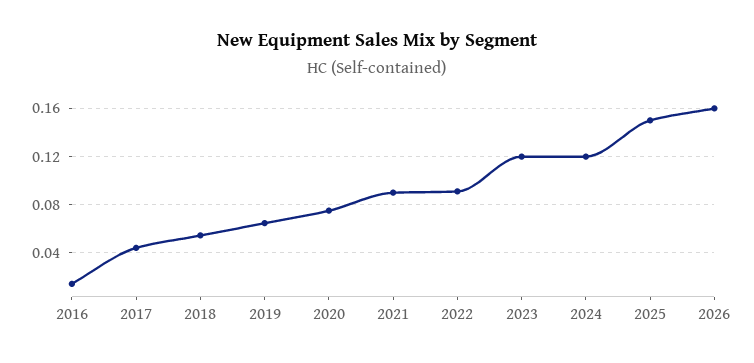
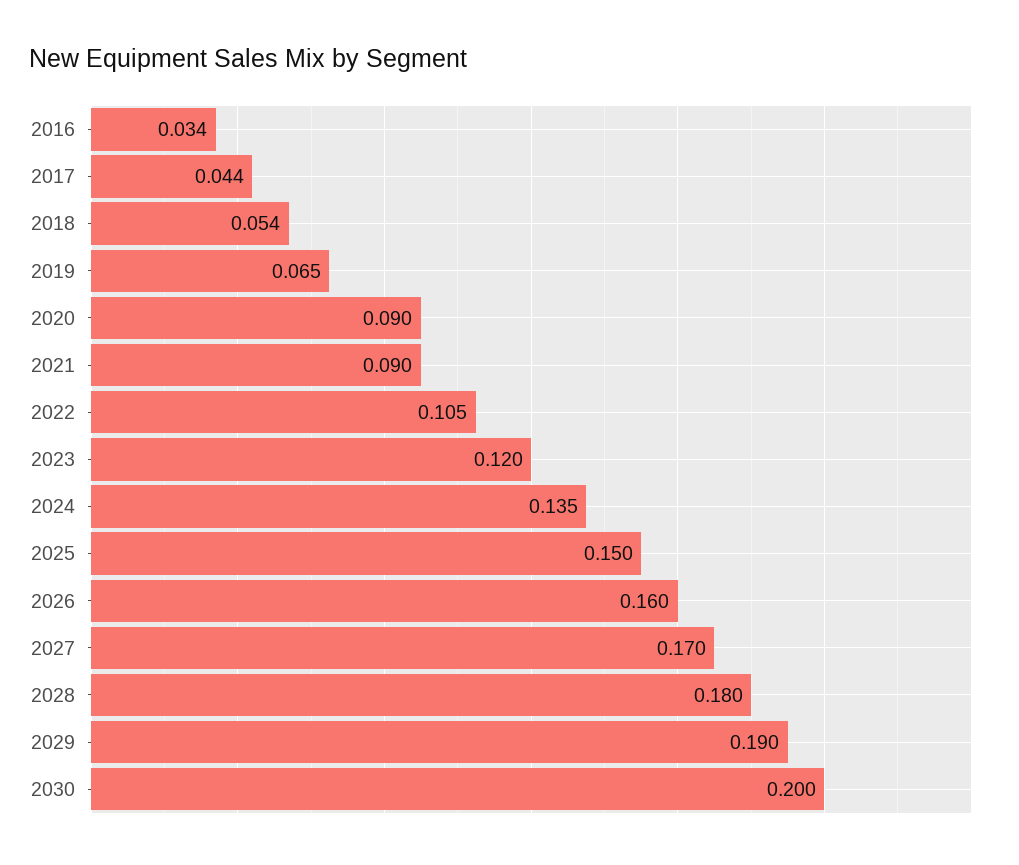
2016: 0.015 -> 0.034
2020: 0.075 -> 0.09
2022: 0.09 -> 0.105
2024: 0.12 -> 0.135
2027: none -> 0.17
2028: none -> 0.18
2029: none -> 0.19
2030: none -> 0.2

